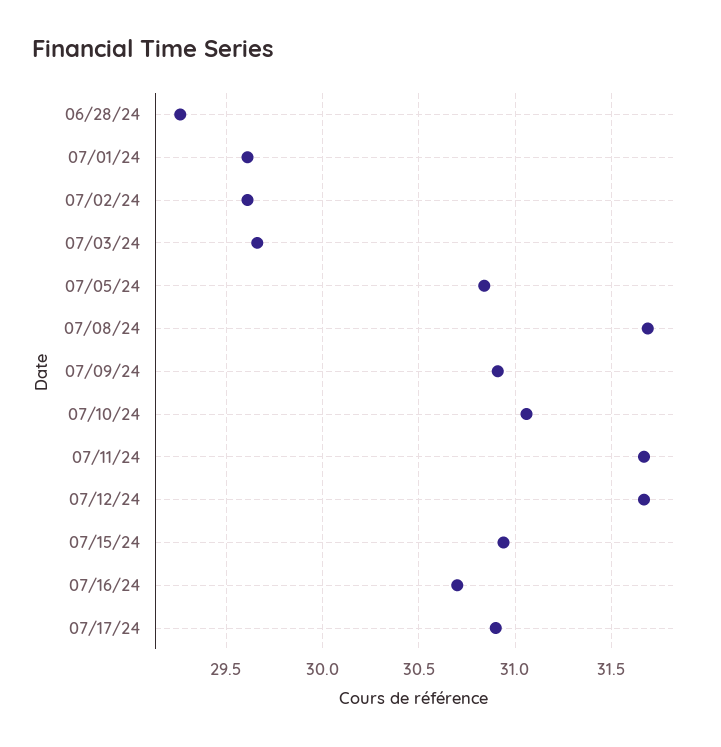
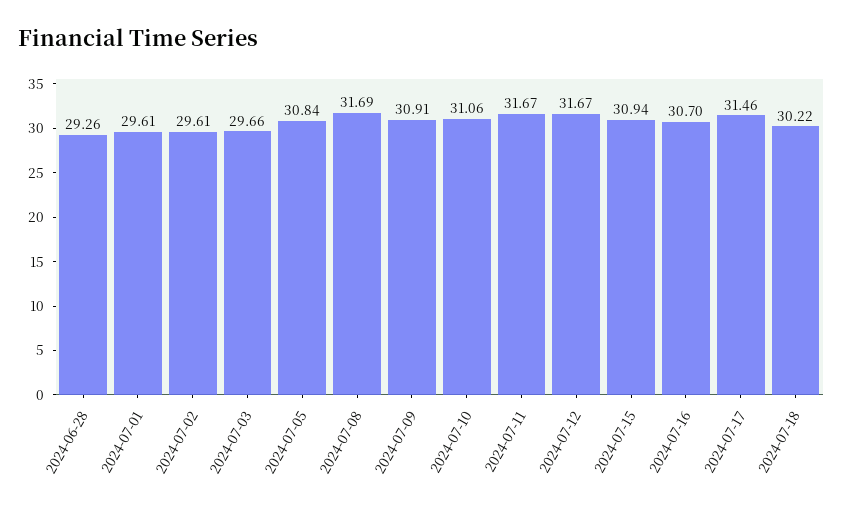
07/17/24: 30.9 -> 31.46
2024-07-18: none -> 30.22

